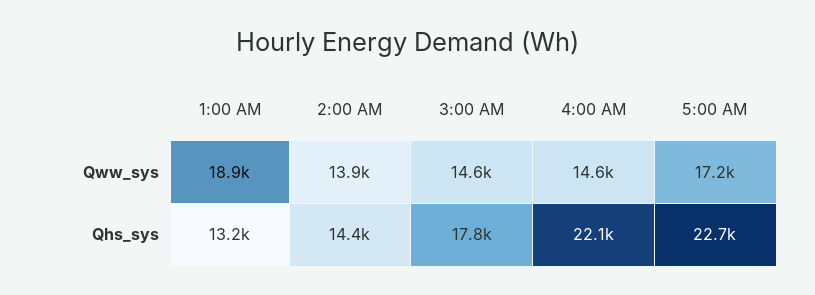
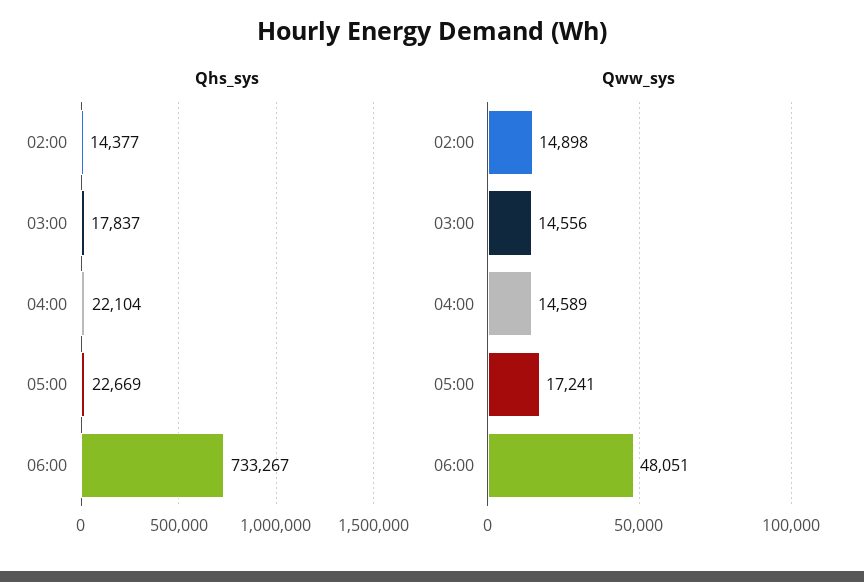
Qww_sys, 1:00 AM: 18900 -> none
Qww_sys, 2:00 AM: 13900 -> 14898
Qhs_sys, 1:00 AM: 13200 -> none
Qhs_sys, 06:00: none -> 733267
Qww_sys, 06:00: none -> 48051

